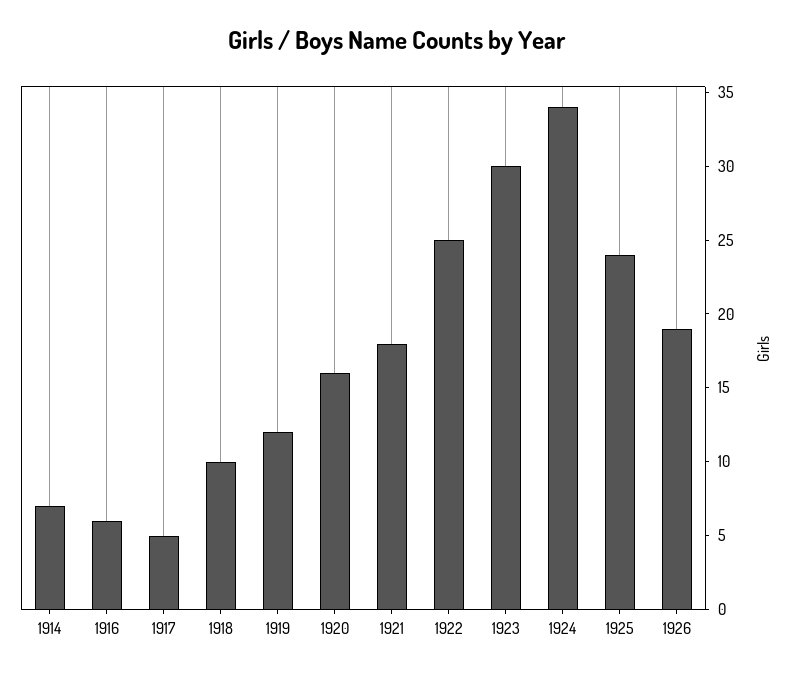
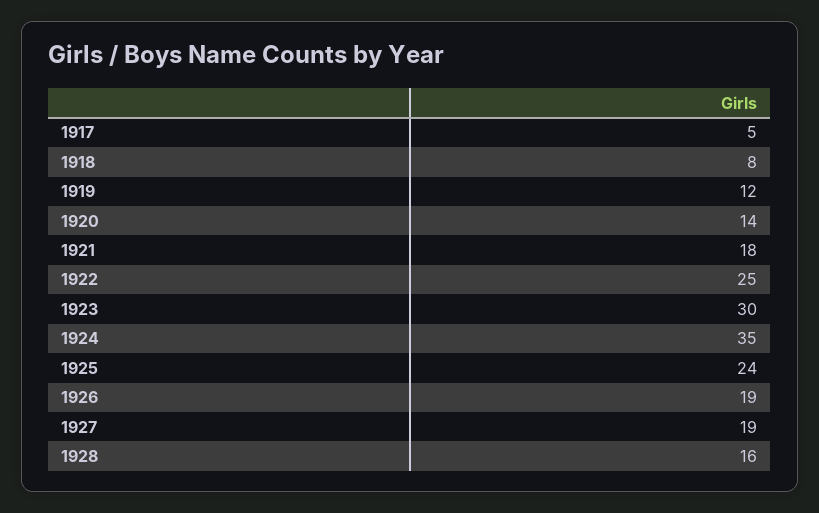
1914: 7 -> none
1916: 6 -> none
1918: 10 -> 8
1920: 16 -> 14
1924: 34 -> 35
1927: none -> 19
1928: none -> 16

